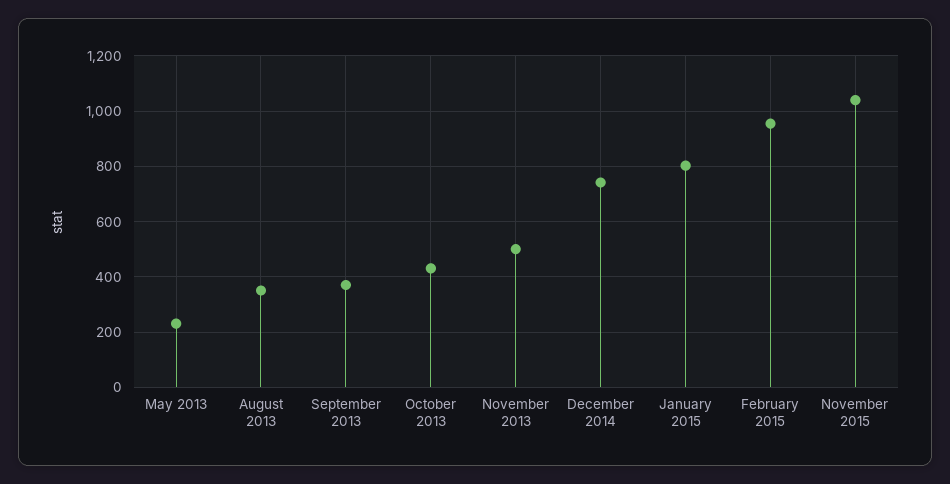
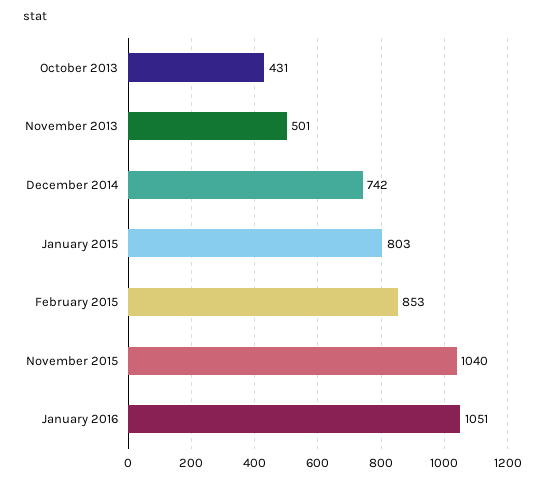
May 2013: 225 -> none
August 2013: 350 -> none
September 2013: 375 -> none
February 2015: 950 -> 853
January 2016: none -> 1051

